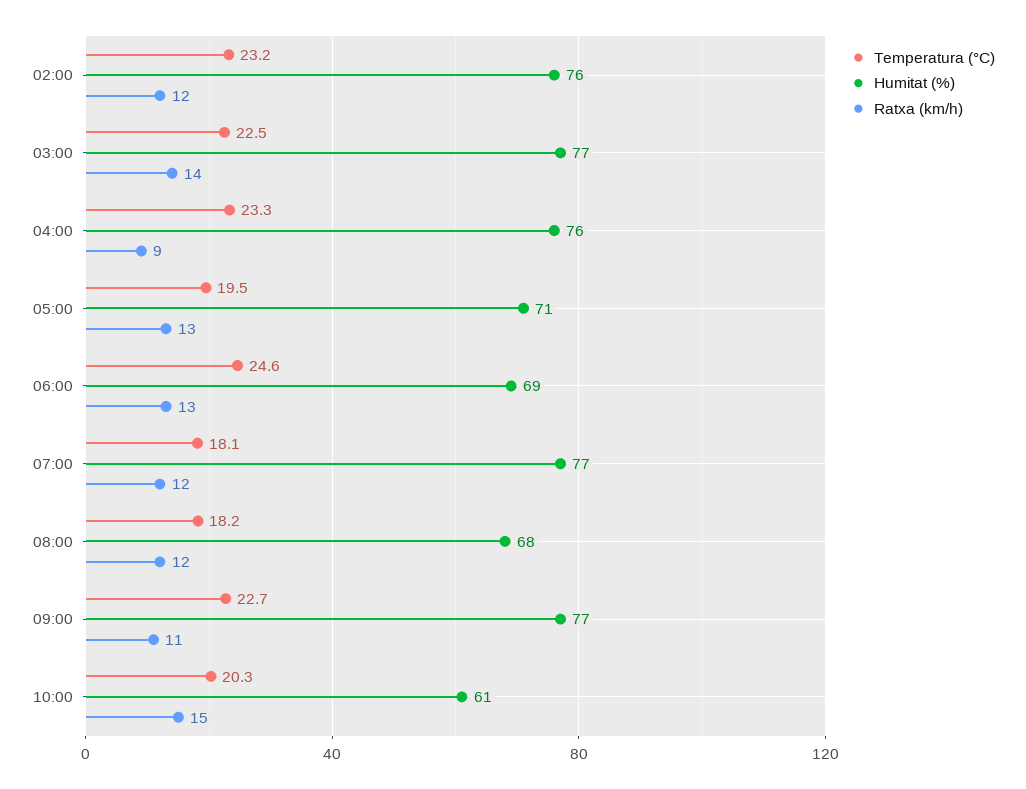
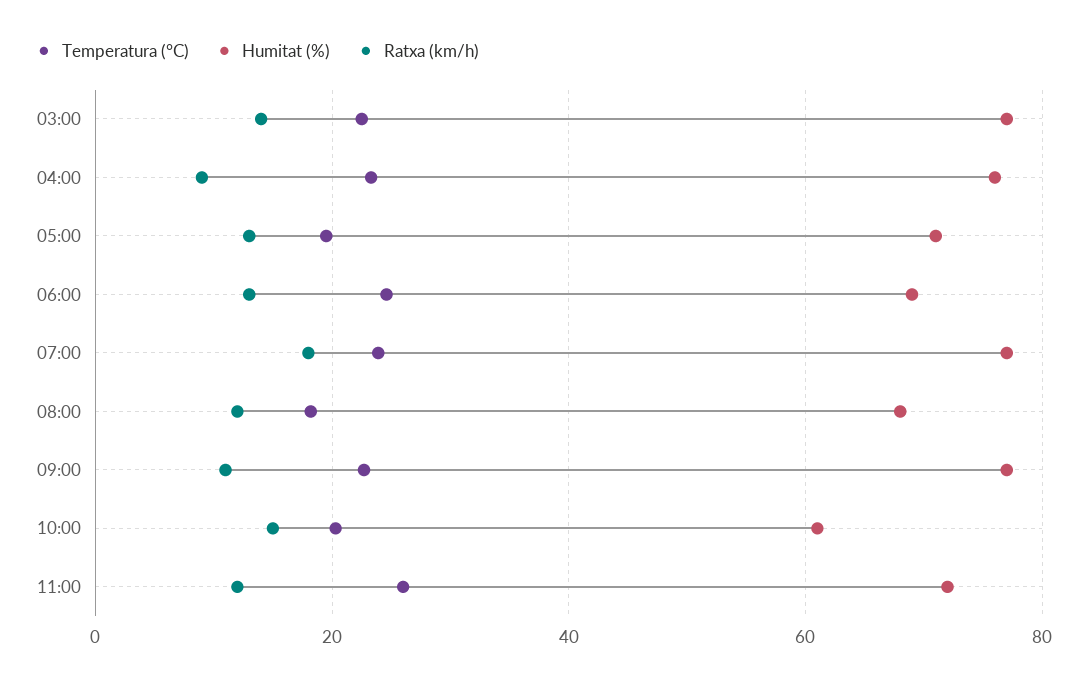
Temperatura (°C), 02:00: 23.2 -> none
Humitat (%), 02:00: 76 -> none
Ratxa (km/h), 02:00: 12 -> none
Temperatura (°C), 07:00: 18.1 -> 24
Ratxa (km/h), 07:00: 12 -> 18
Temperatura (°C), 11:00: none -> 26
Humitat (%), 11:00: none -> 72
Ratxa (km/h), 11:00: none -> 12

